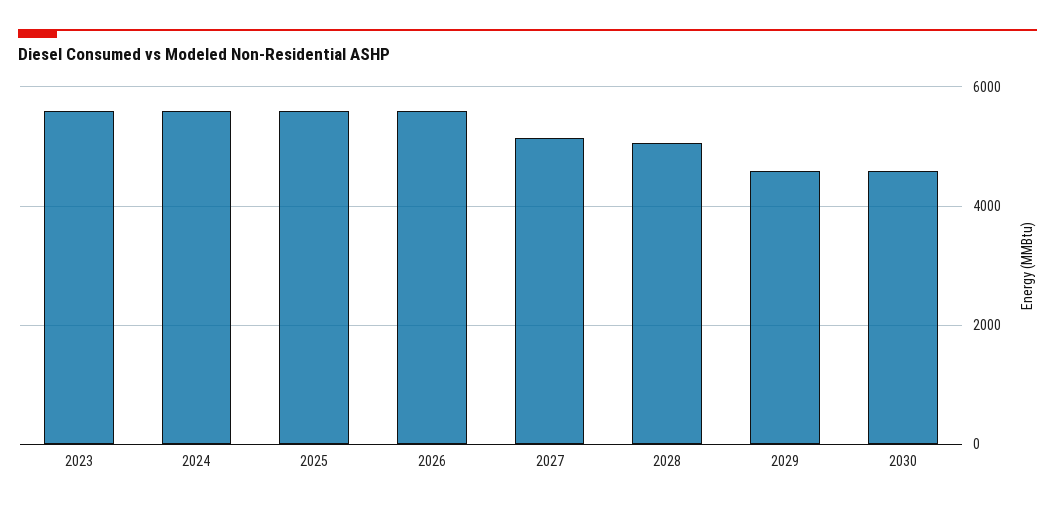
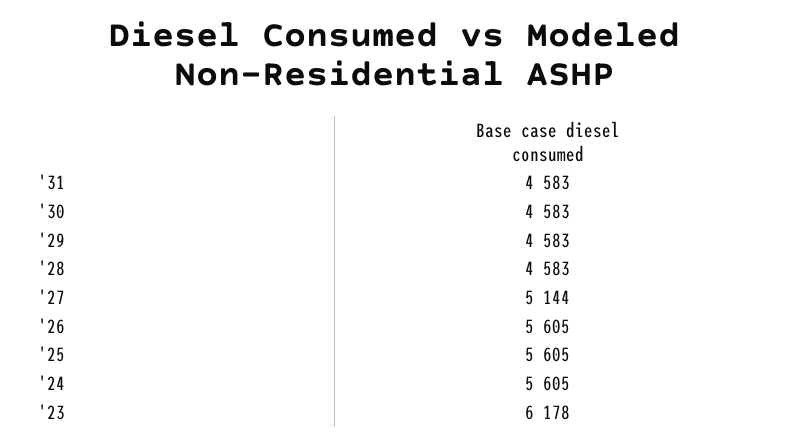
2023: 5600 -> 6178
2028: 5000 -> 4583
'31: none -> 4583

